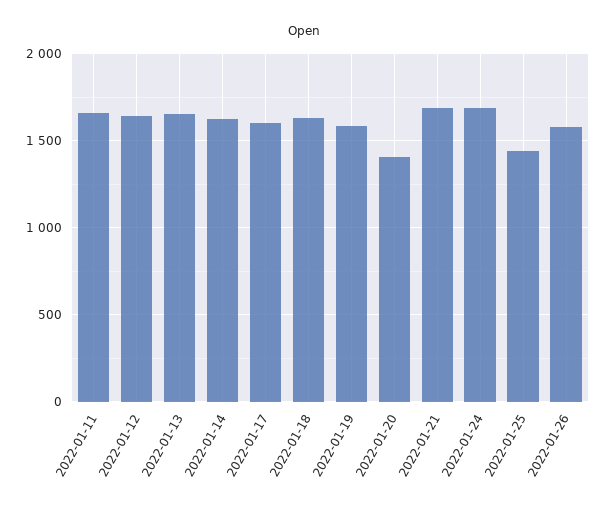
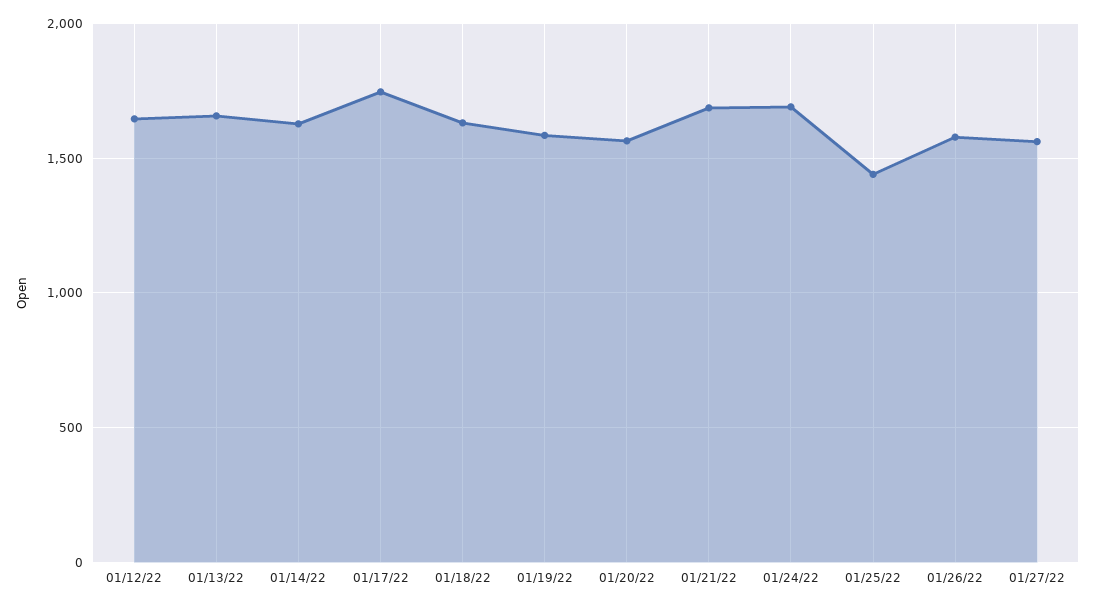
2022-01-11: 1650 -> none
2022-01-17: 1600 -> 1750
2022-01-20: 1400 -> 1550
01/27/22: none -> 1550

